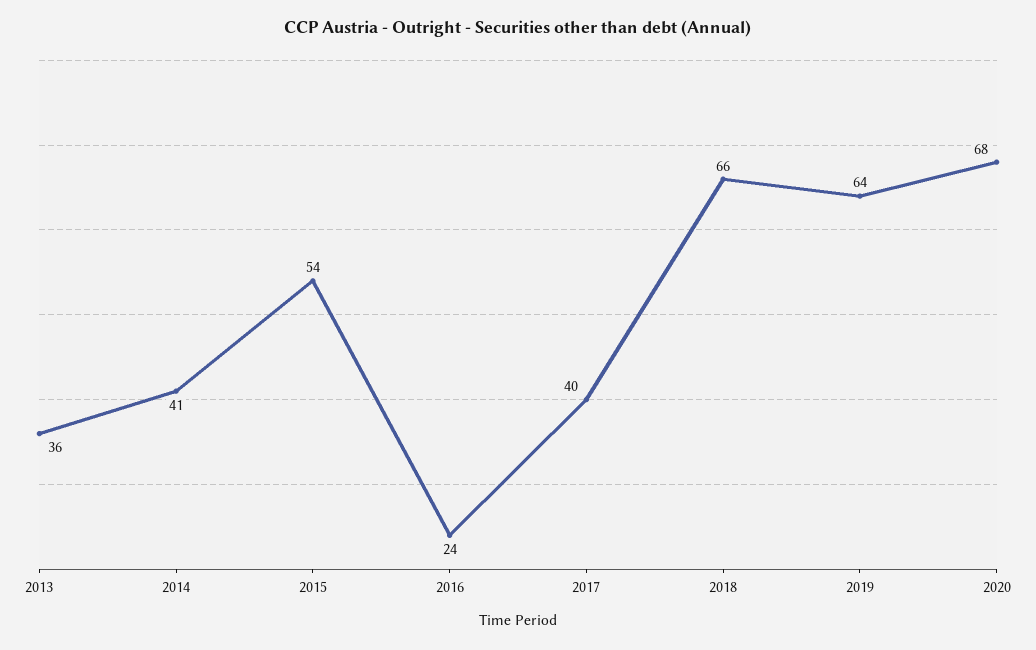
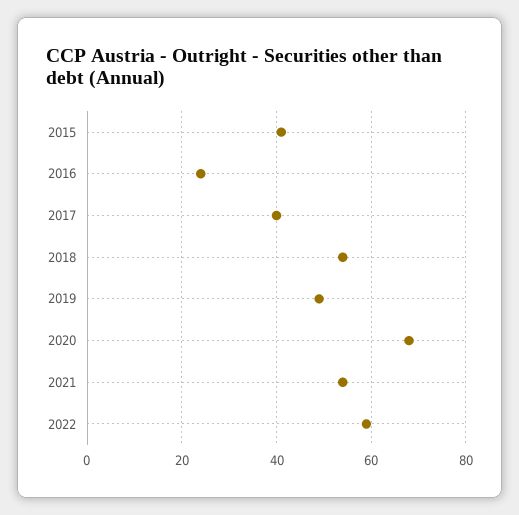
2013: 36 -> none
2014: 41 -> none
2015: 54 -> 40
2018: 66 -> 55
2019: 64 -> 50
2021: none -> 55
2022: none -> 60

